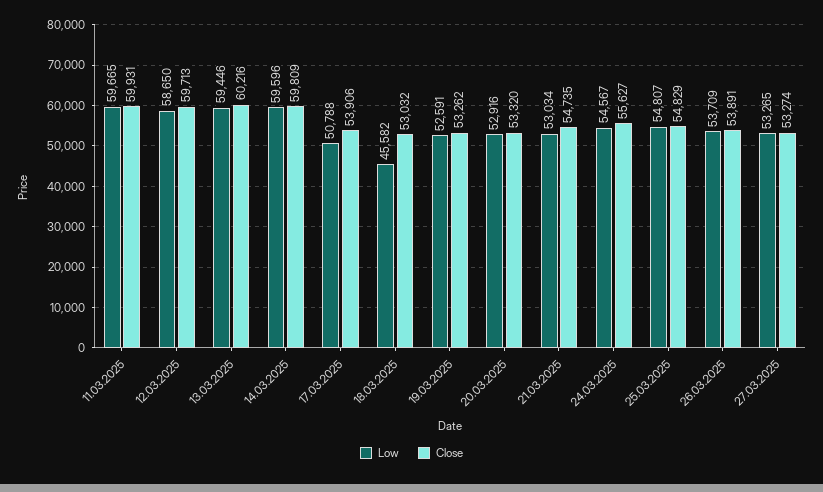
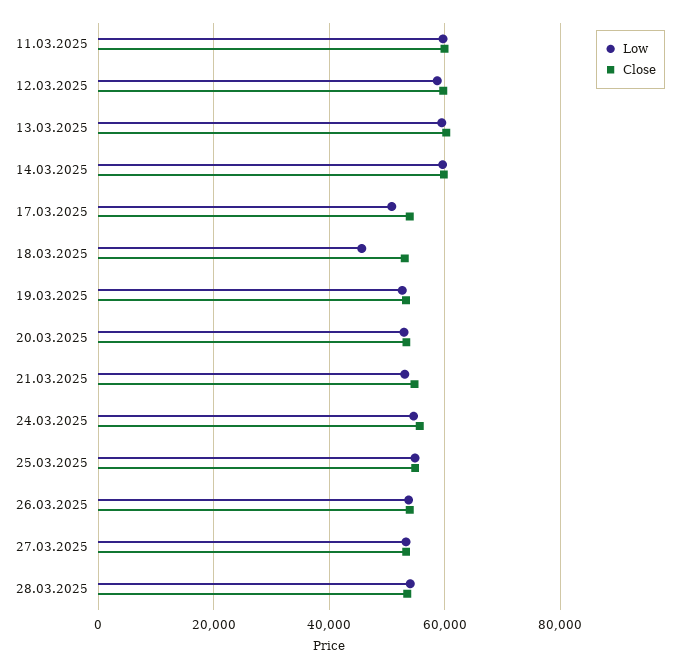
Low, 28.03.2025: none -> 54000
Close, 28.03.2025: none -> 54000

